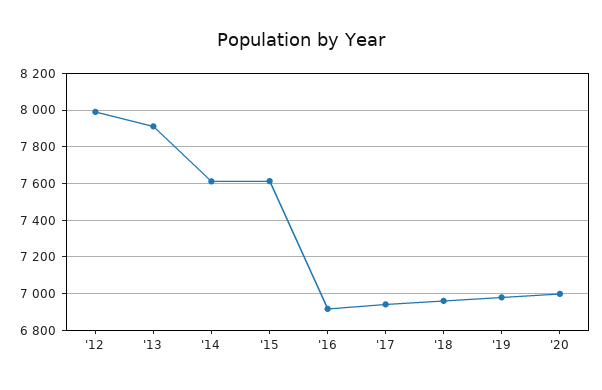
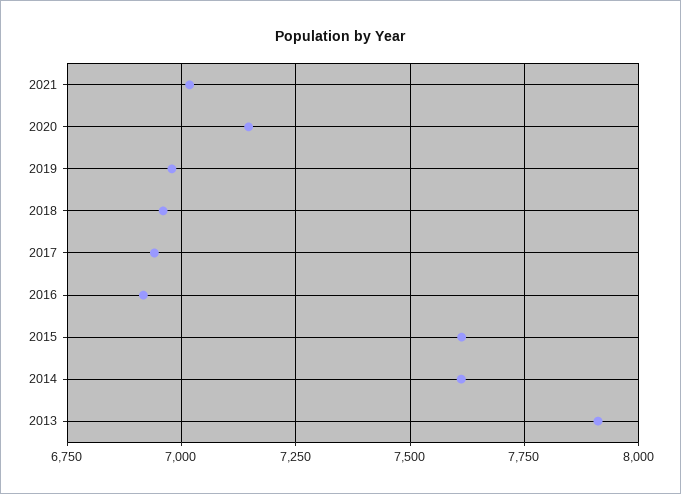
'12: 8000 -> none
'20: 7000 -> 7150
2021: none -> 7025

